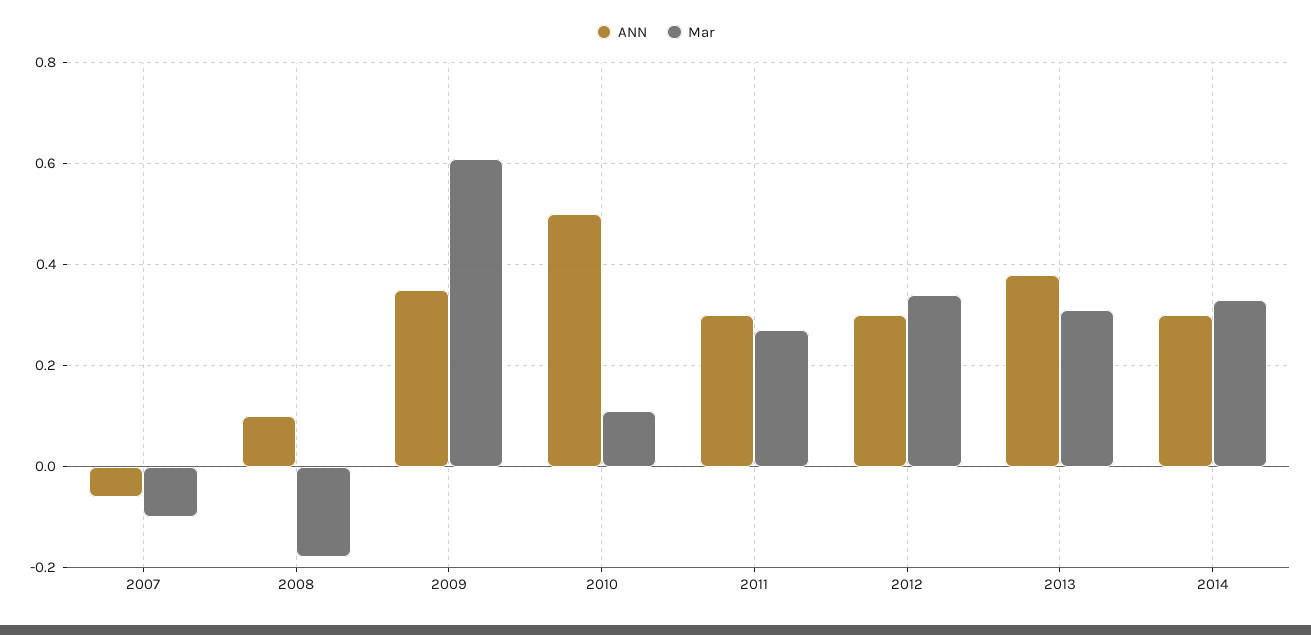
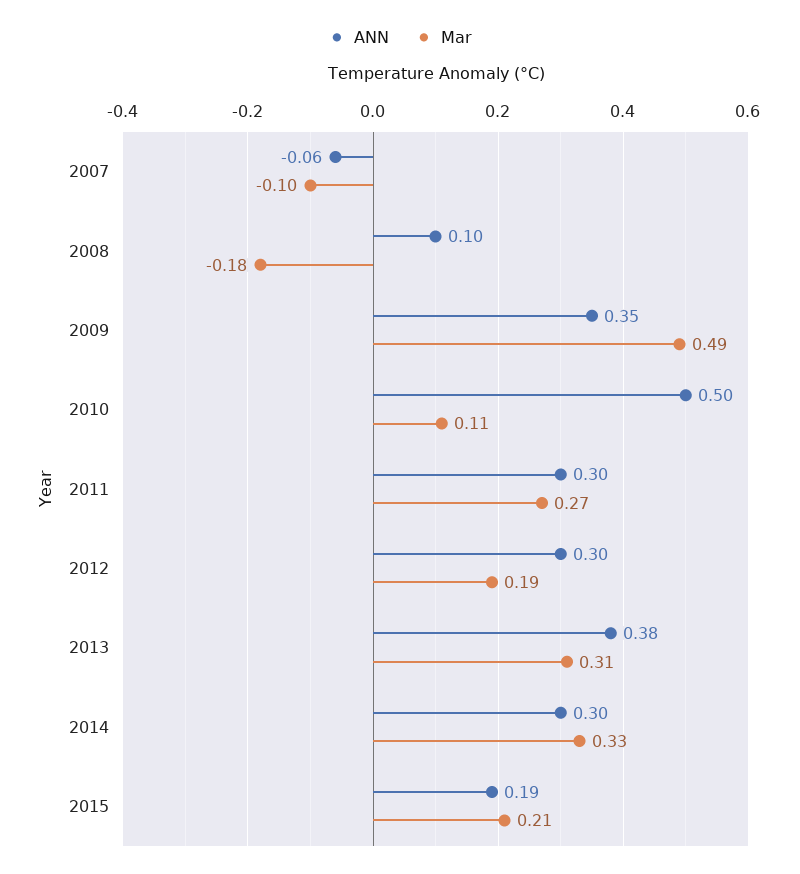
Mar, 2009: 0.6 -> 0.49
Mar, 2012: 0.35 -> 0.19
ANN, 2015: none -> 0.19
Mar, 2015: none -> 0.21

